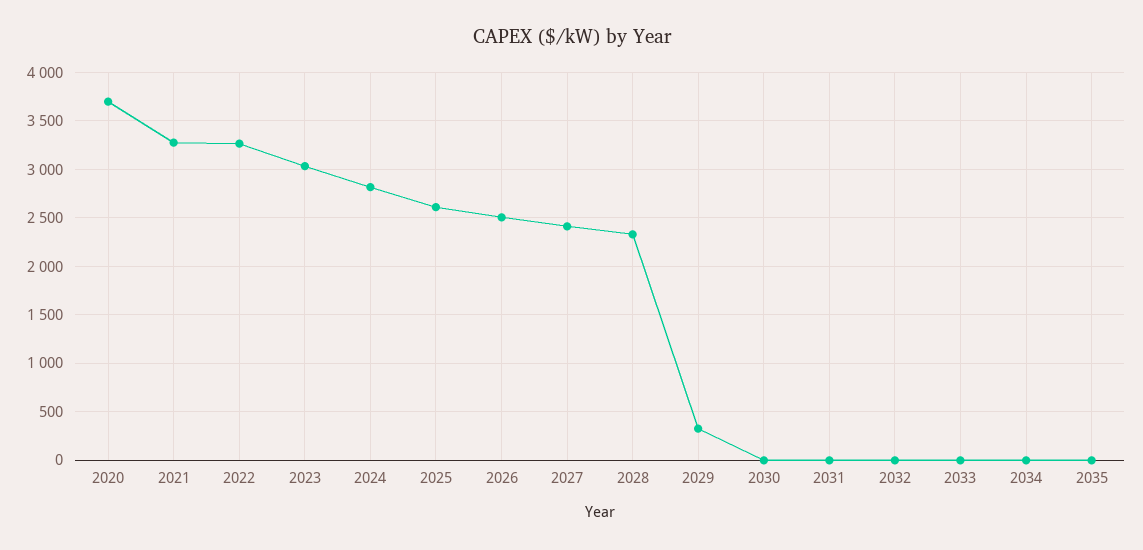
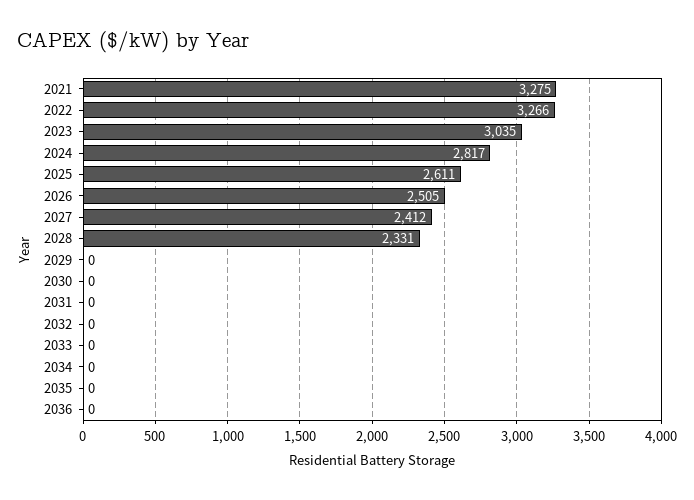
2020: 3700 -> none
2029: 300 -> 0
2036: none -> 0

